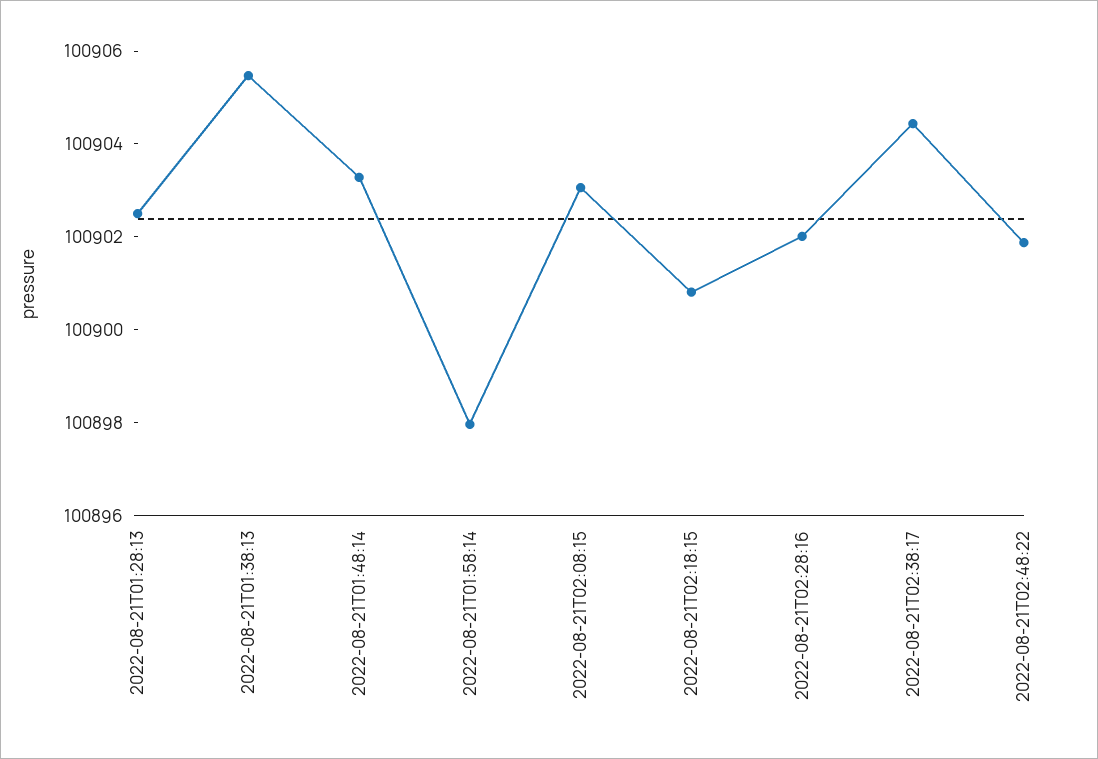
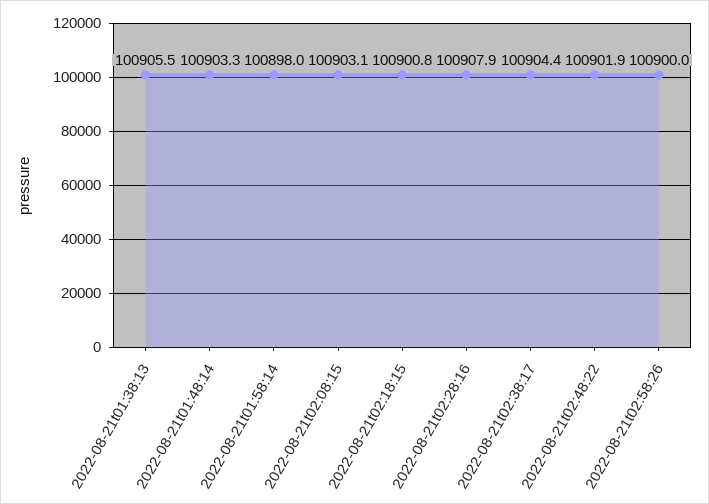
2022-08-21T01:28:13: 100902.5 -> none
2022-08-21T02:28:16: 100902 -> 100907.9
2022-08-21t02:58:26: none -> 100900

